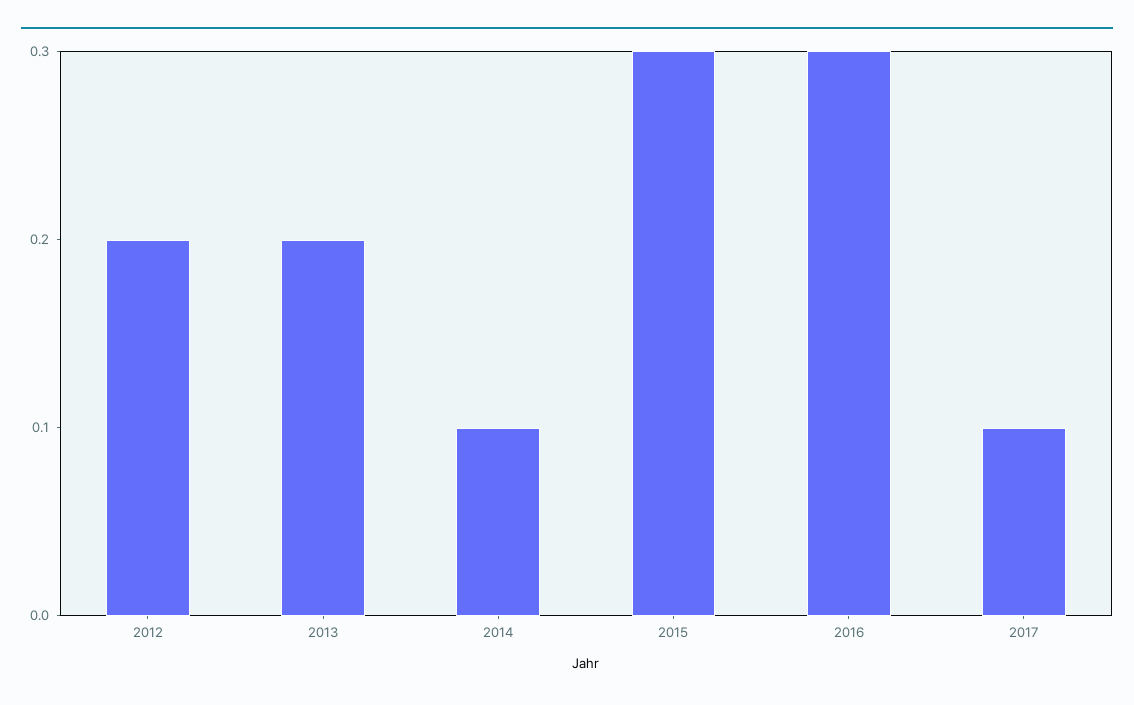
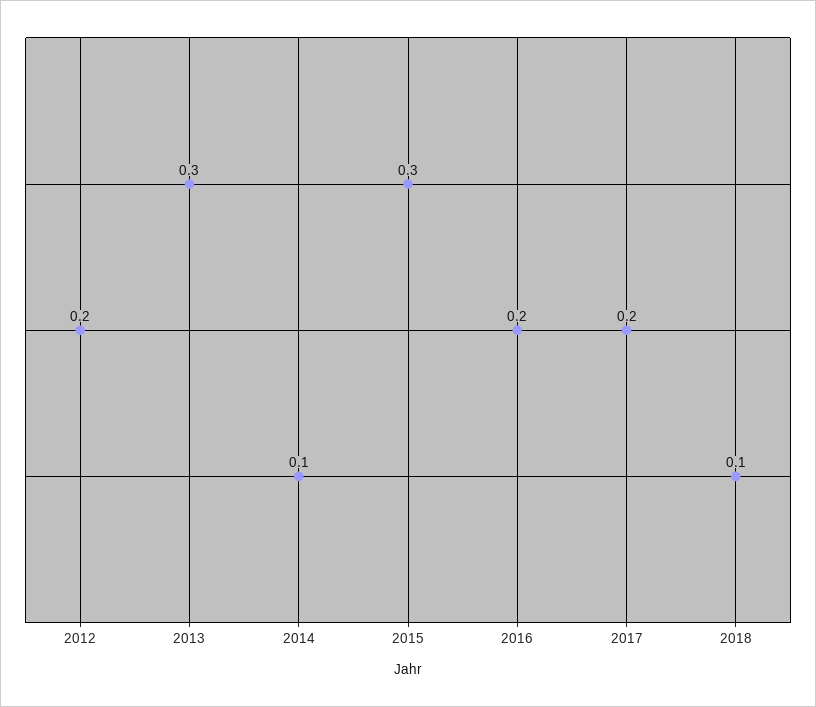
2013: 0.2 -> 0.3
2016: 0.3 -> 0.2
2017: 0.1 -> 0.2
2018: none -> 0.1

